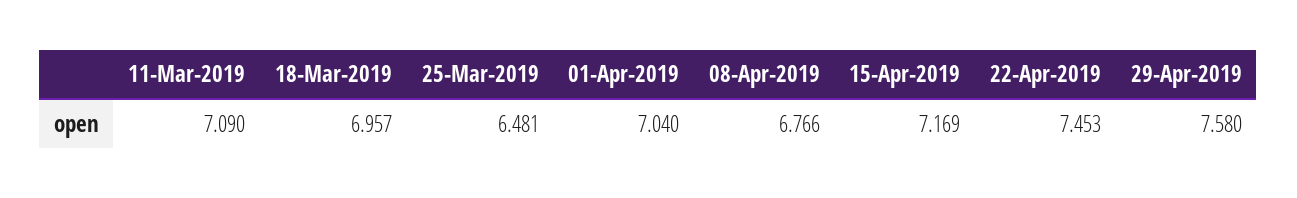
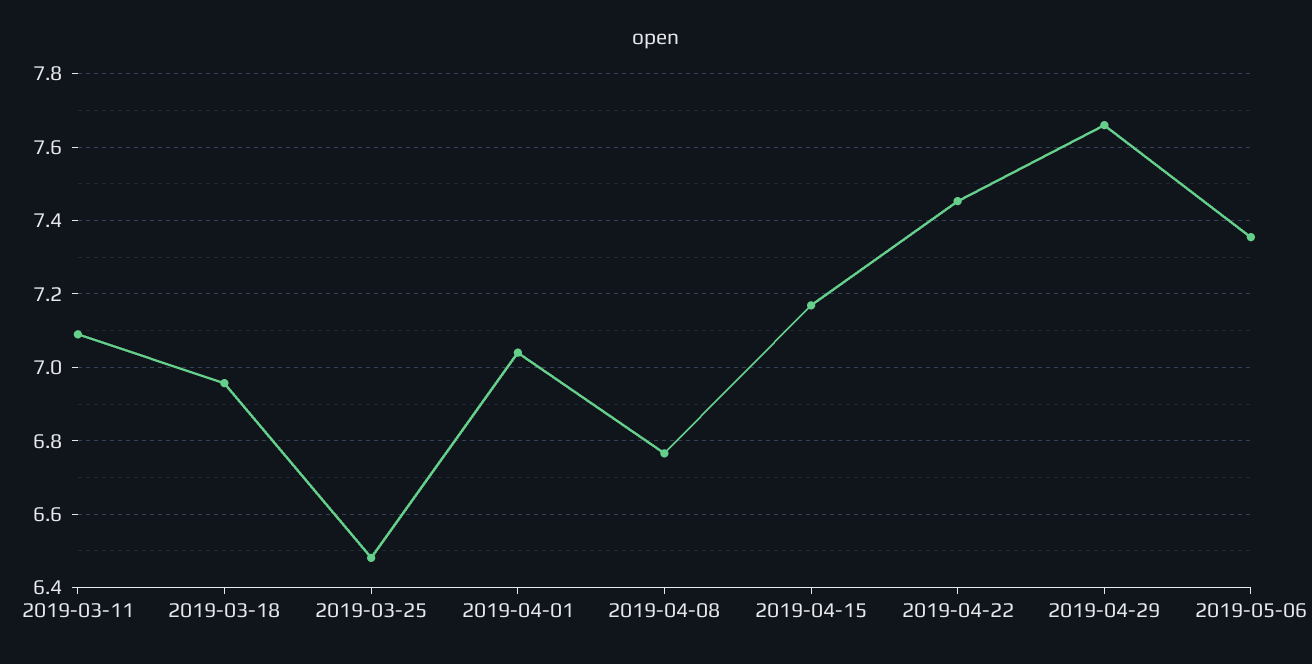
29-Apr-2019: 7.58 -> 7.66
2019-05-06: none -> 7.36

